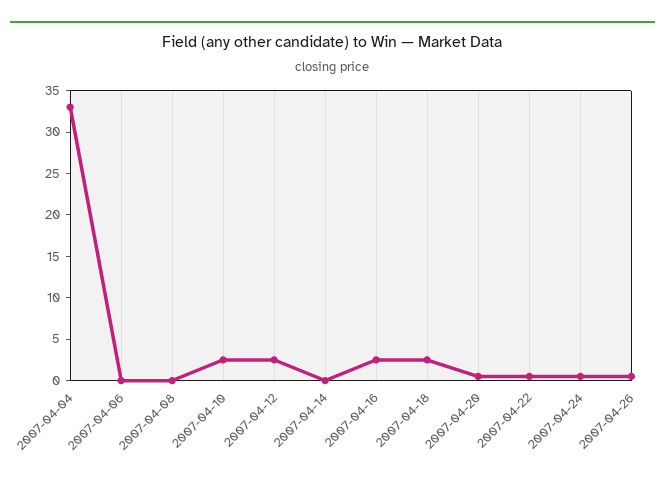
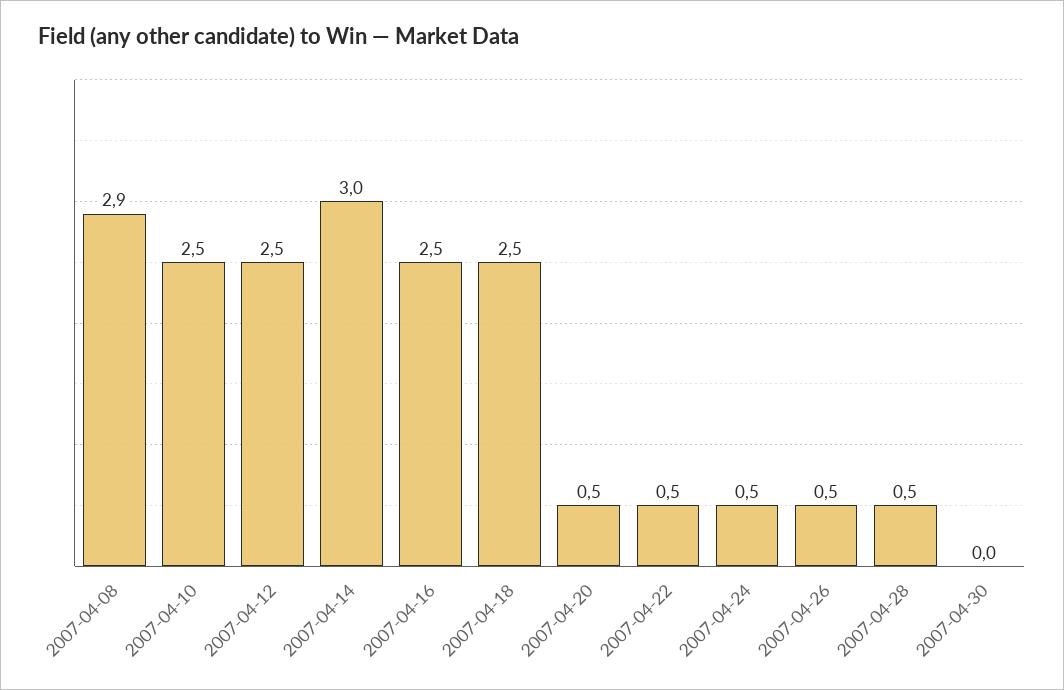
2007-04-04: 33 -> none
2007-04-06: 0 -> none
2007-04-08: 0 -> 2.9
2007-04-14: 0 -> 3
2007-04-28: none -> 0.5
2007-04-30: none -> 0

